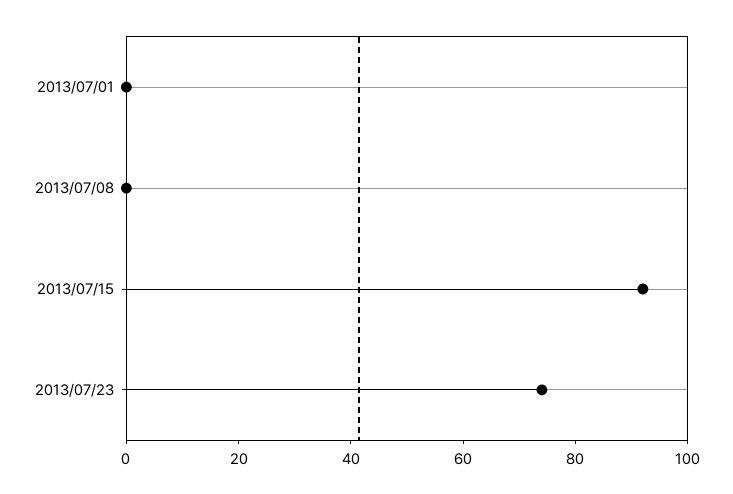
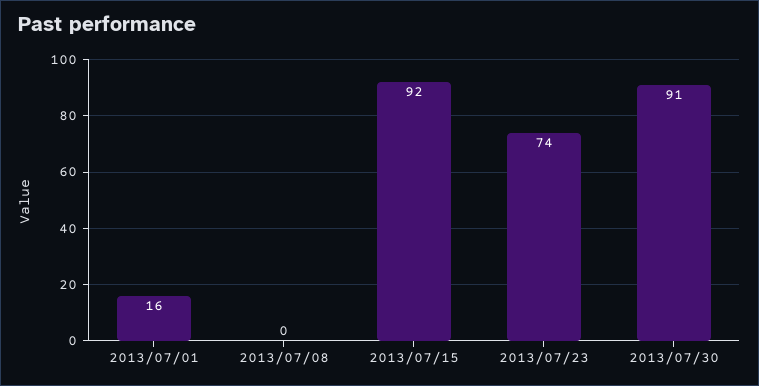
2013/07/01: 0 -> 16
2013/07/30: none -> 91

